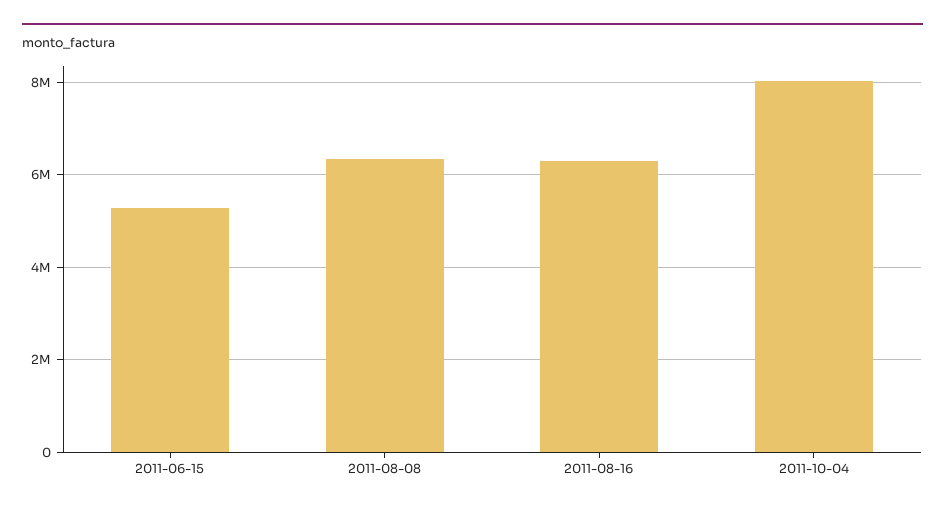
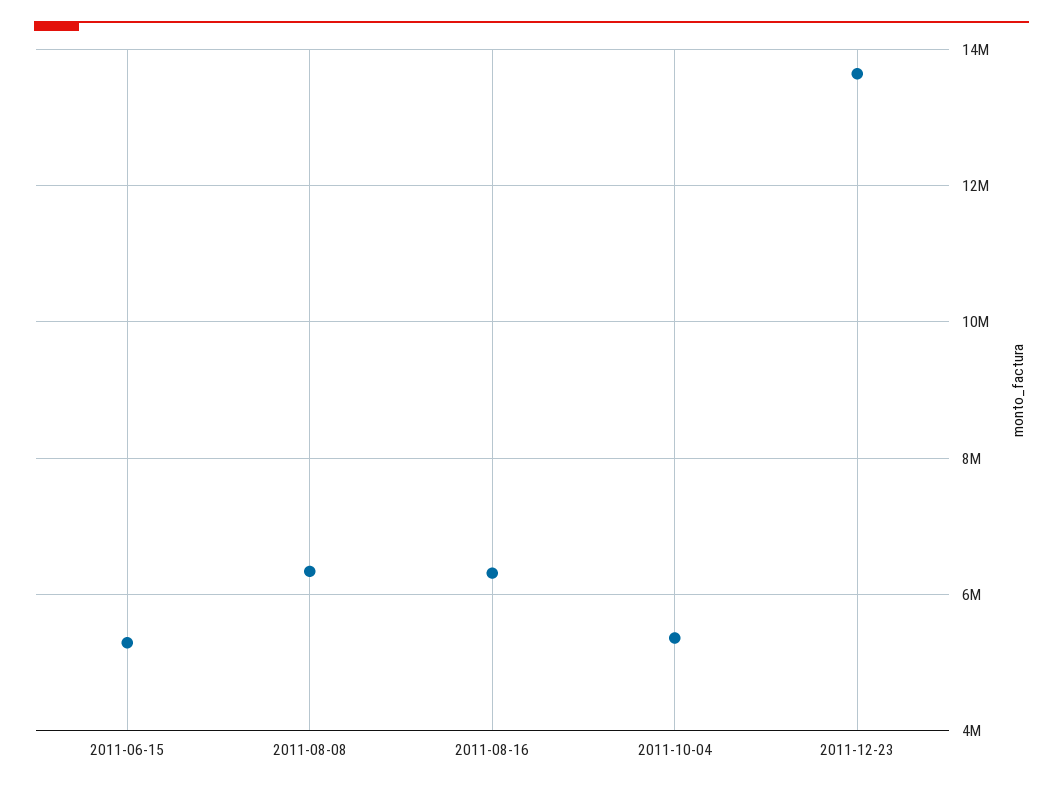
2011-10-04: 8000000 -> 5400000
2011-12-23: none -> 13600000

